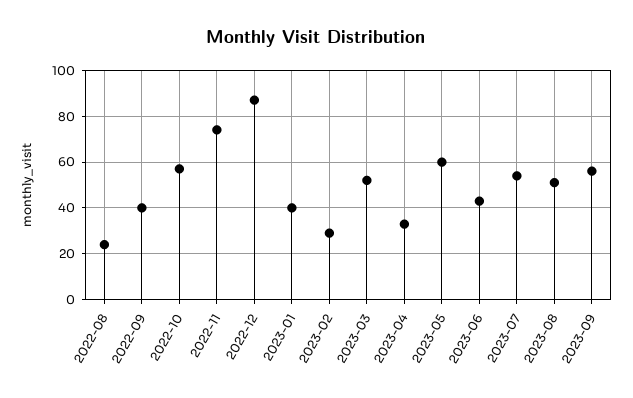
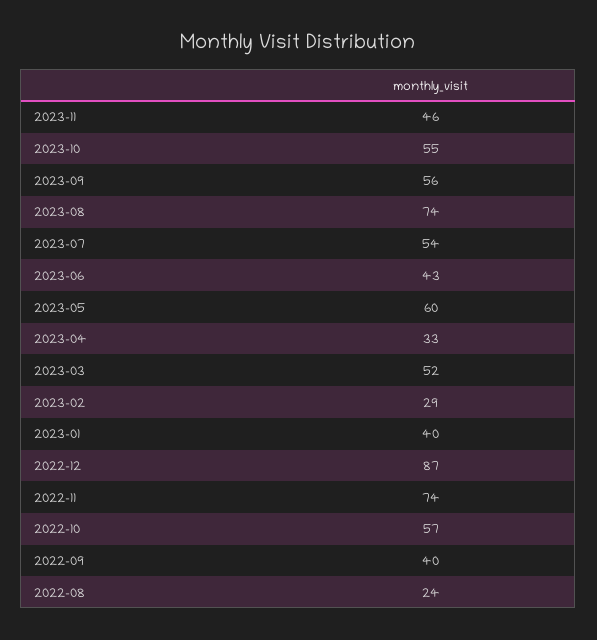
2023-08: 50 -> 74
2023-11: none -> 46
2023-10: none -> 55

